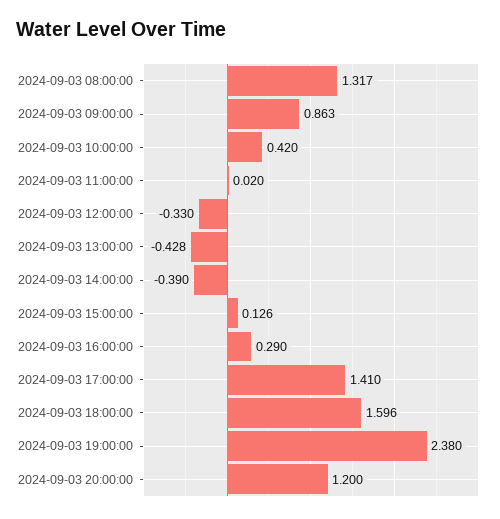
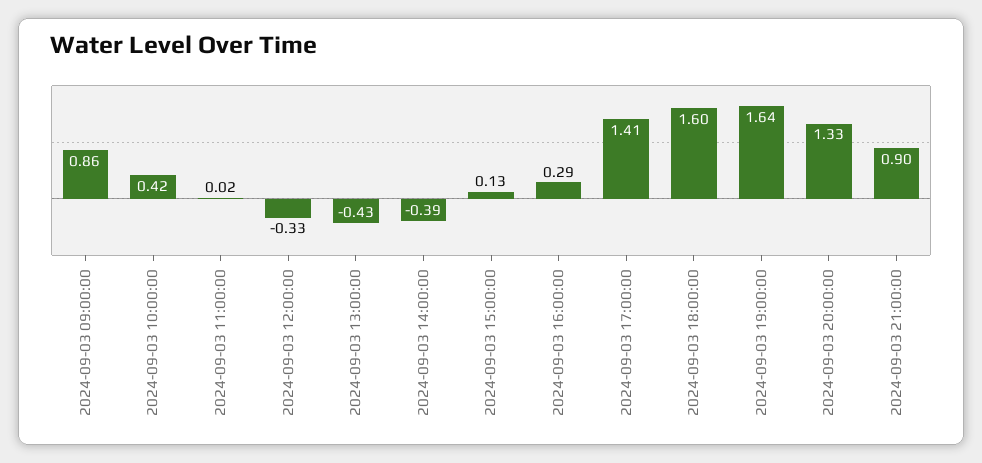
2024-09-03 08:00:00: 1.317 -> none
2024-09-03 19:00:00: 2.38 -> 1.64
2024-09-03 20:00:00: 1.2 -> 1.33
2024-09-03 21:00:00: none -> 0.9

